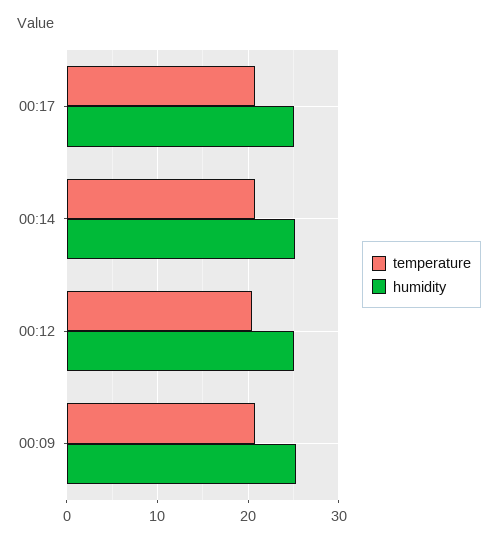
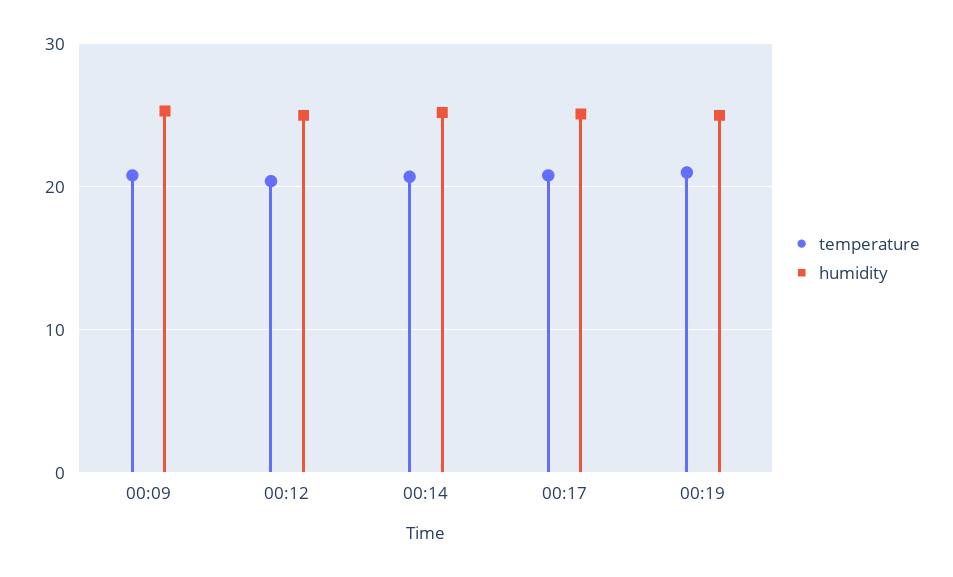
temperature, 00:19: none -> 21
humidity, 00:19: none -> 25

